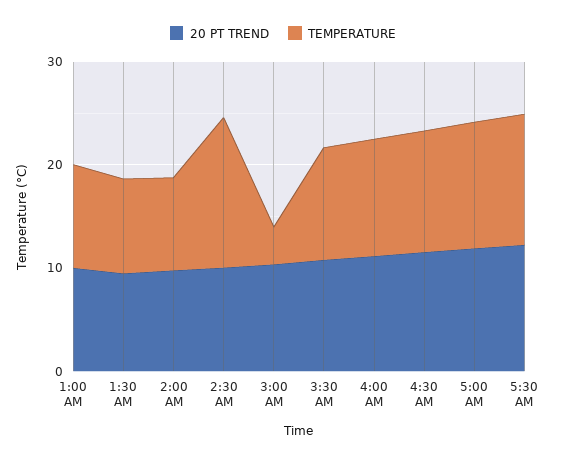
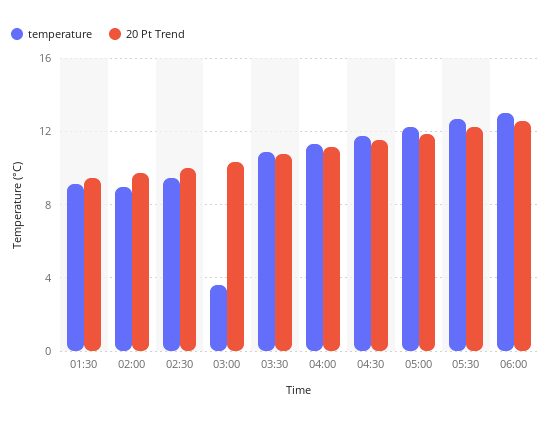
20 PT TREND, 1:00 AM: 10 -> none
TEMPERATURE, 1:00 AM: 10 -> none
TEMPERATURE, 2:30 AM: 14 -> 9.5
TEMPERATURE, 06:00: none -> 13
20 PT TREND, 06:00: none -> 12.5

